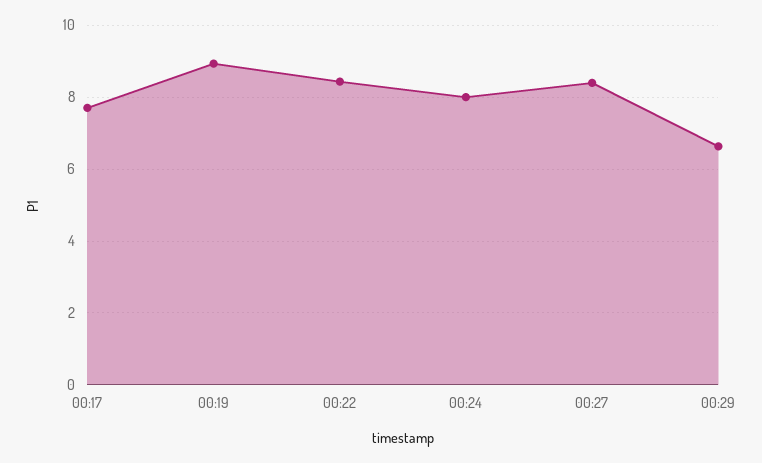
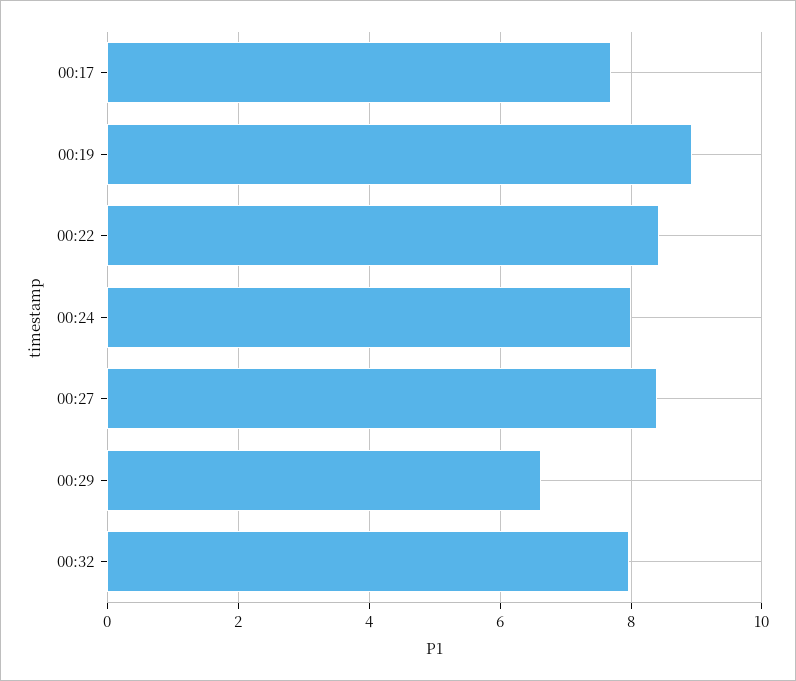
00:32: none -> 8

